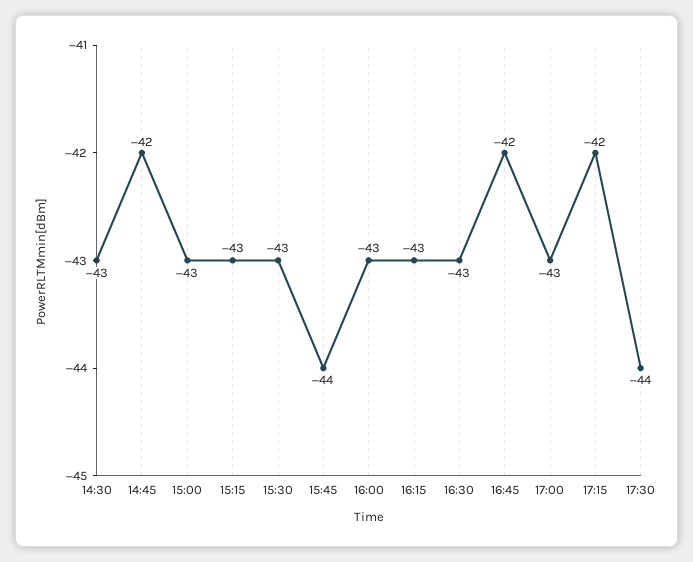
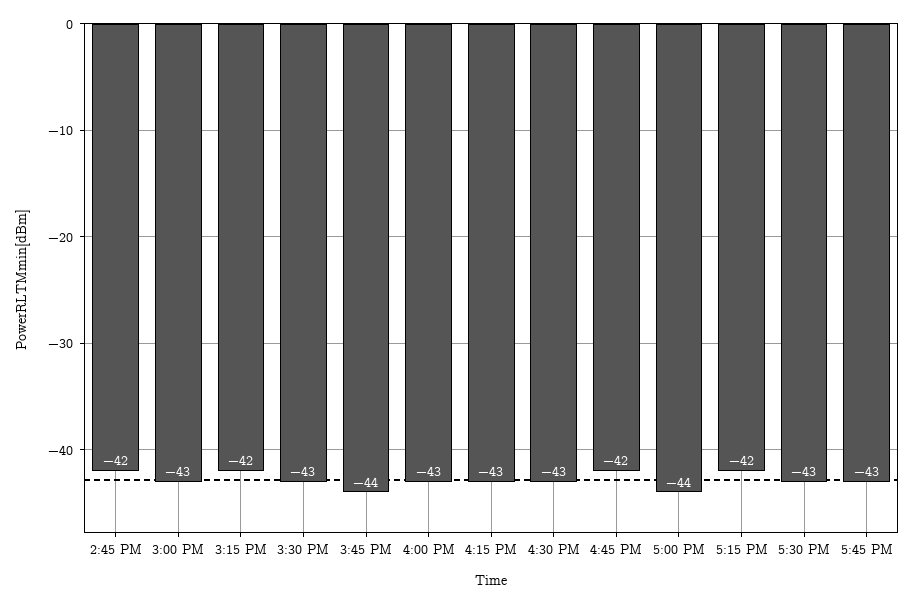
14:30: -43 -> none
15:15: -43 -> -42
17:00: -43 -> -44
17:30: -44 -> -43
5:45 PM: none -> -43

